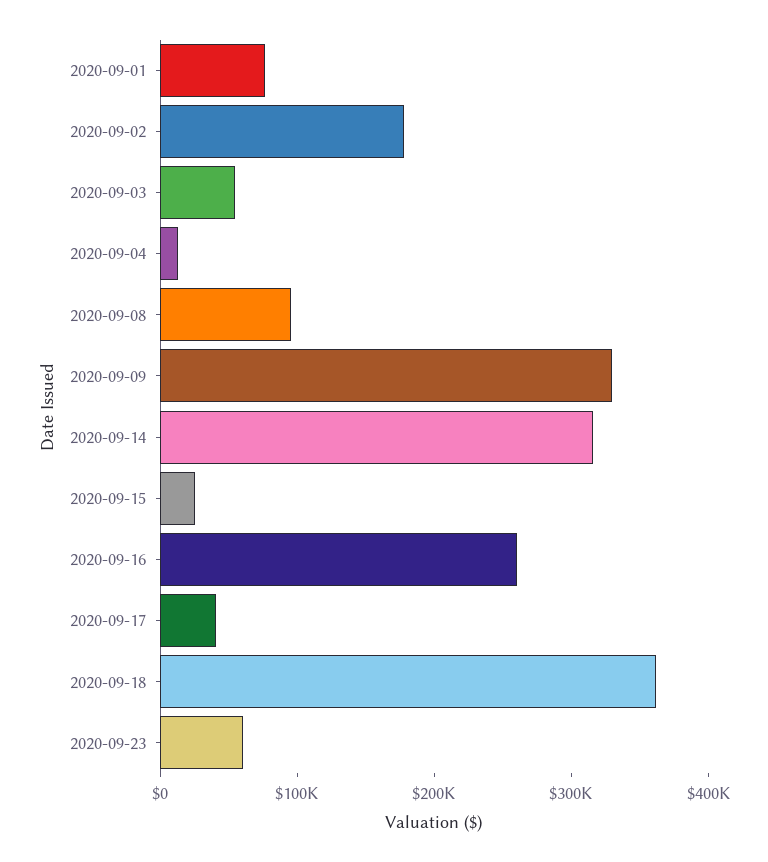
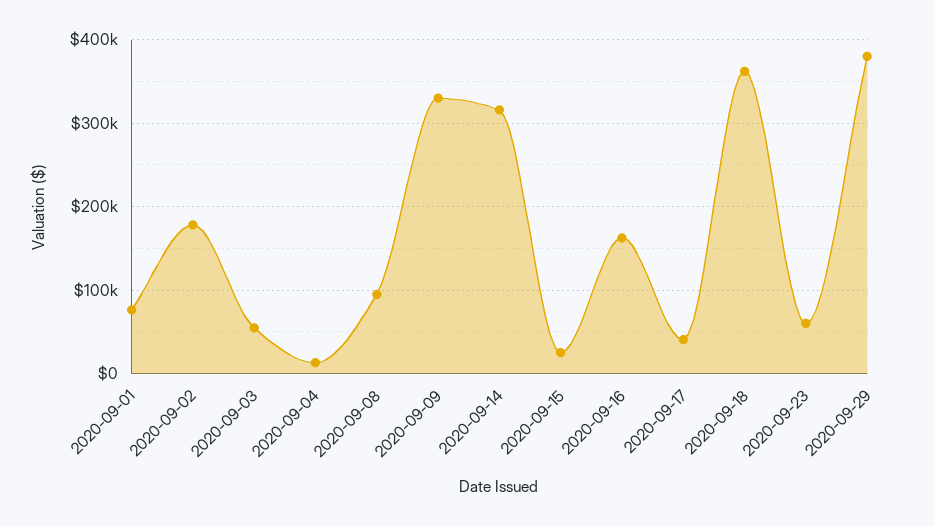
2020-09-16: 260000 -> 160000
2020-09-29: none -> 380000

